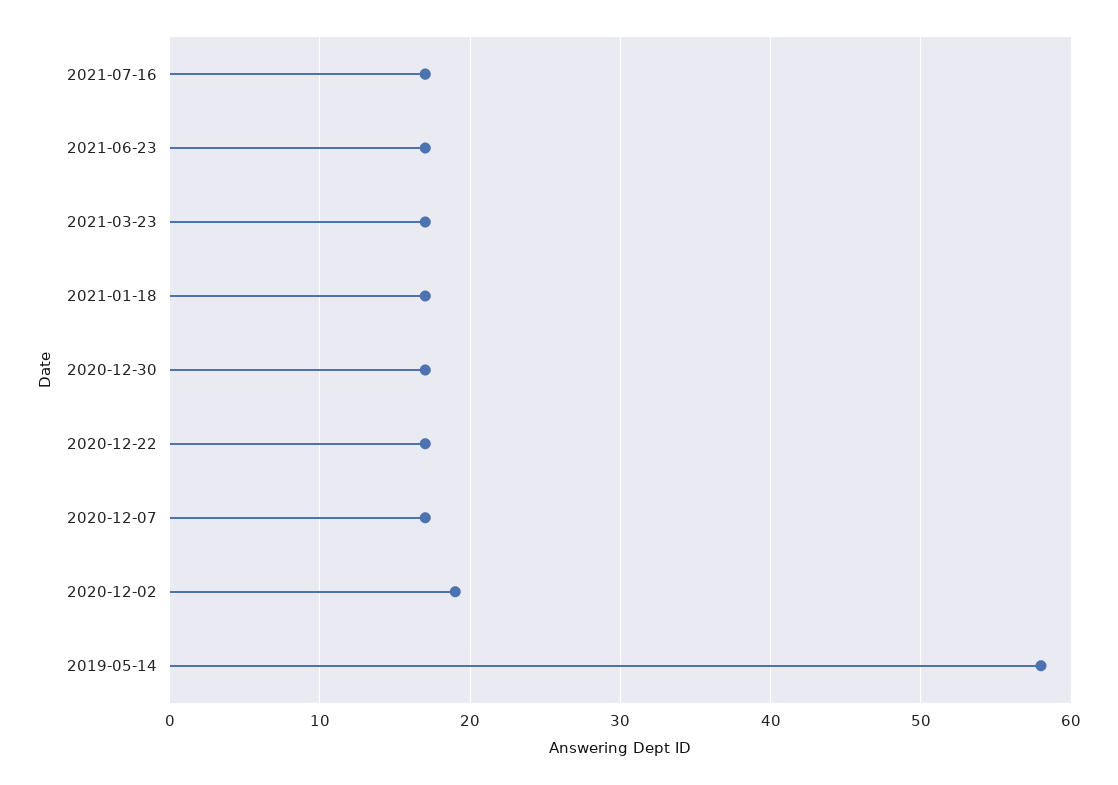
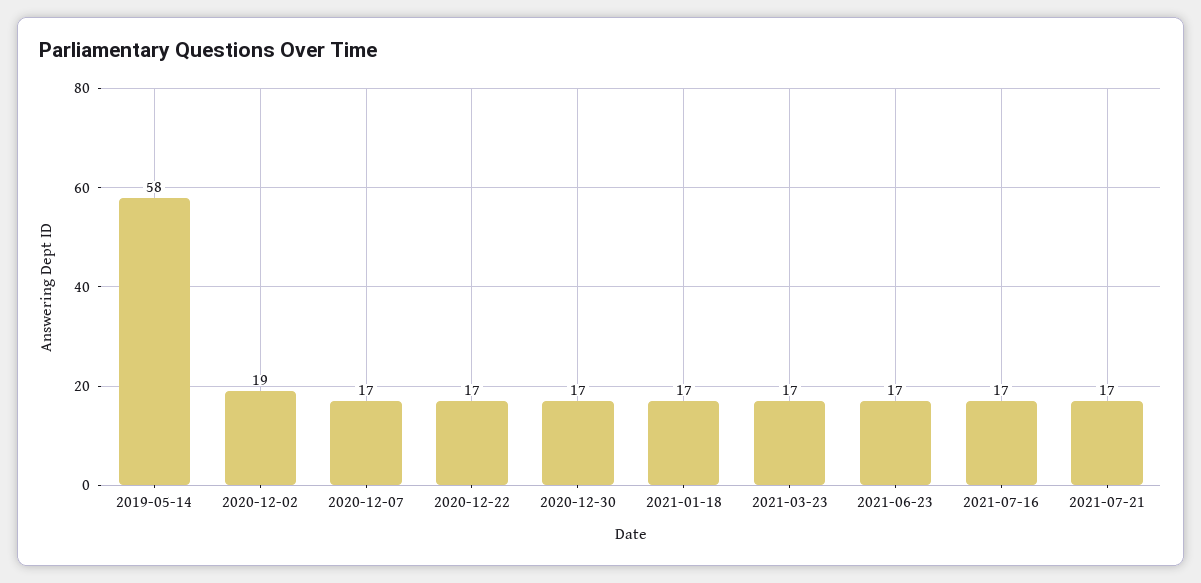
2021-07-21: none -> 17

